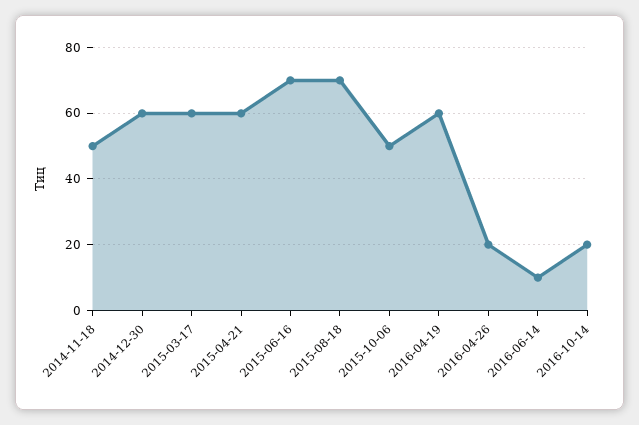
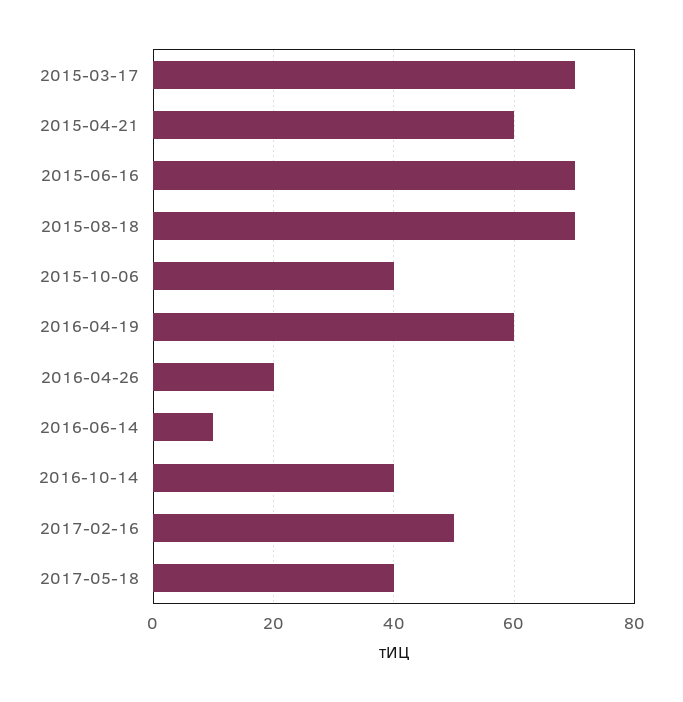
2014-11-18: 50 -> none
2014-12-30: 60 -> none
2015-03-17: 60 -> 70
2015-10-06: 50 -> 40
2016-10-14: 20 -> 40
2017-02-16: none -> 50
2017-05-18: none -> 40

